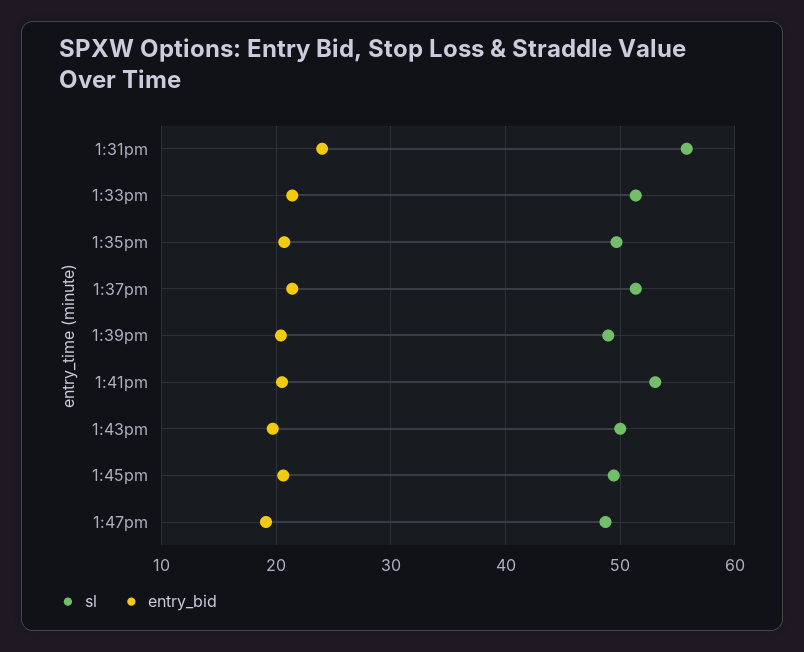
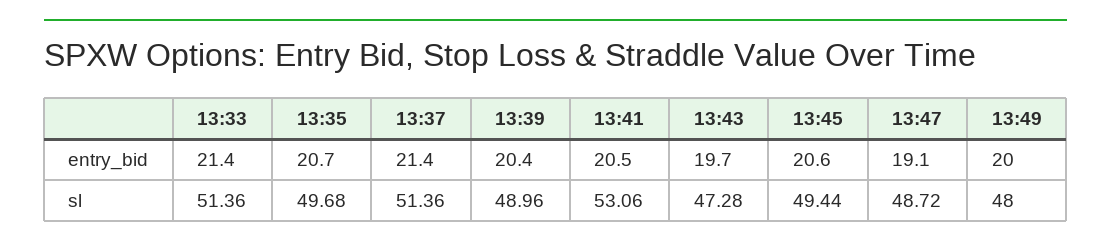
sl, 1:31pm: 56 -> none
entry_bid, 1:31pm: 24 -> none
sl, 1:43pm: 50 -> 47.28
entry_bid, 13:49: none -> 20
sl, 13:49: none -> 48

